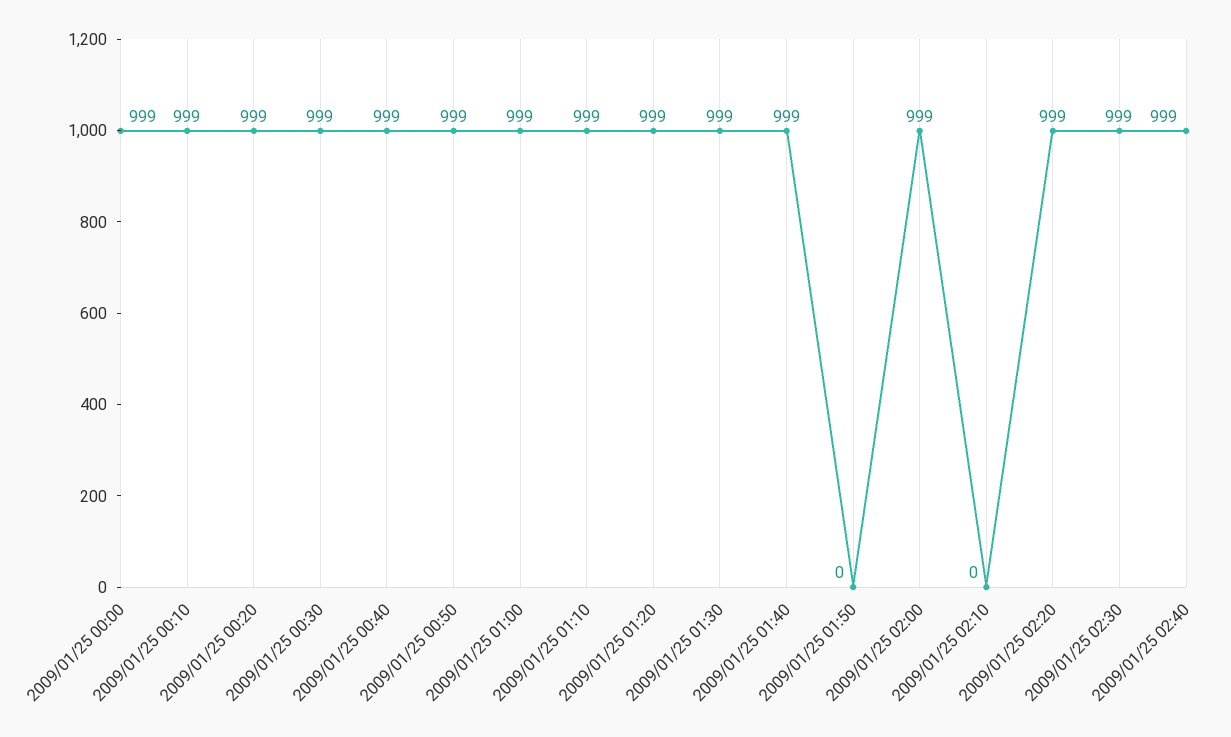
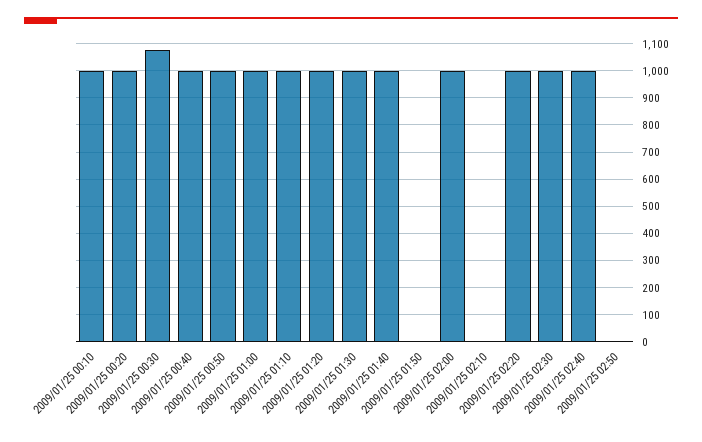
2009/01/25 00:00: 999 -> none
2009/01/25 00:30: 999 -> 1075
2009/01/25 02:50: none -> 0

